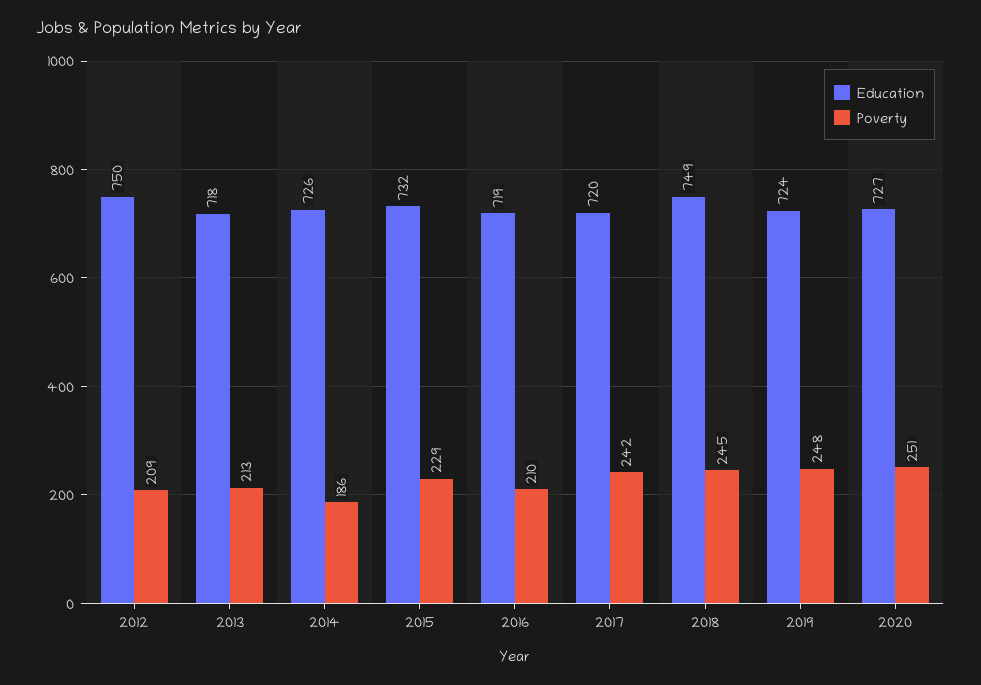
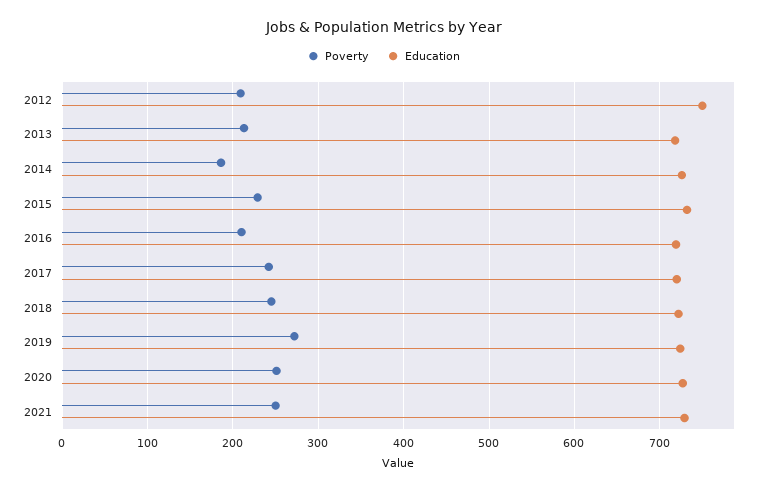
Education, 2018: 749 -> 720
Poverty, 2019: 248 -> 270
Poverty, 2021: none -> 250
Education, 2021: none -> 730

